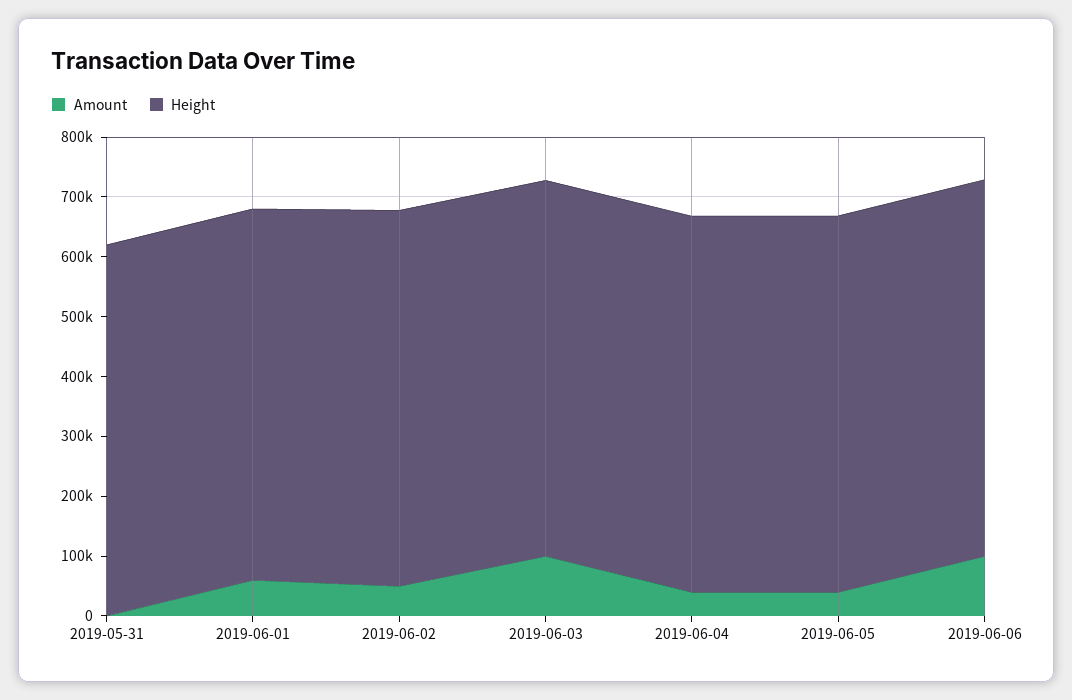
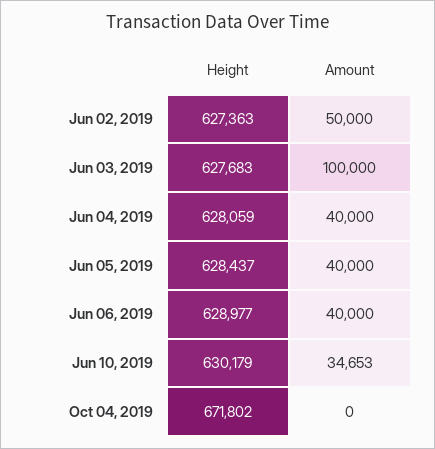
Amount, 2019-05-31: 0 -> none
Height, 2019-05-31: 620000 -> none
Amount, 2019-06-01: 60000 -> none
Height, 2019-06-01: 620000 -> none
Amount, 2019-06-06: 100000 -> 40000
Height, Jun 10, 2019: none -> 630179
Amount, Jun 10, 2019: none -> 34653
Height, Oct 04, 2019: none -> 671802
Amount, Oct 04, 2019: none -> 0

